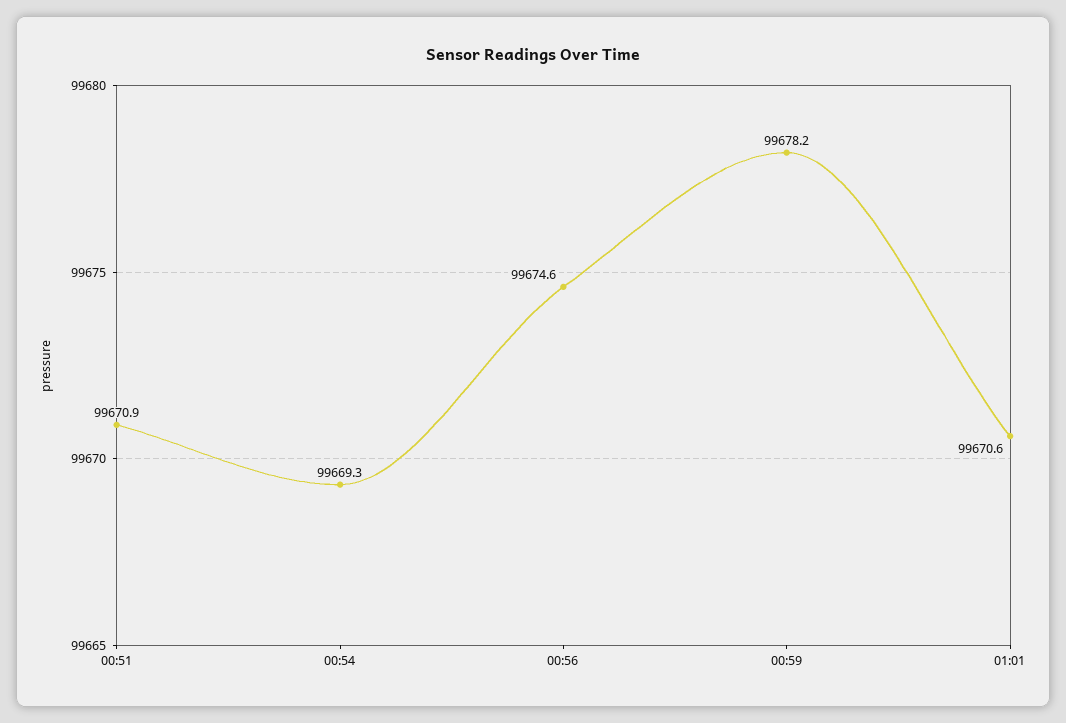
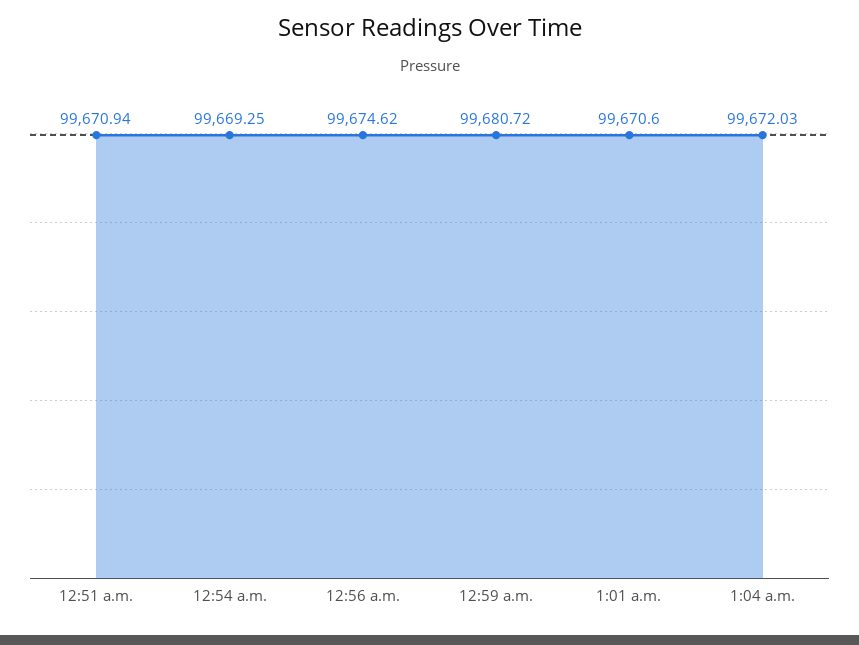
00:59: 99678.2 -> 99680.72
1:04 a.m.: none -> 99672.03

